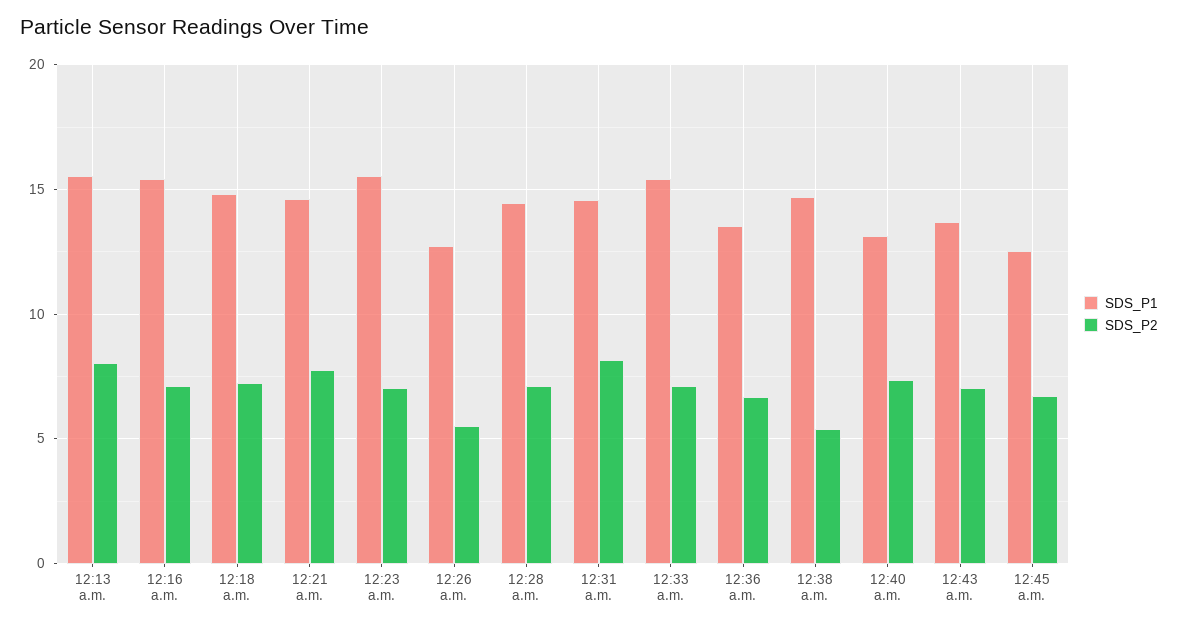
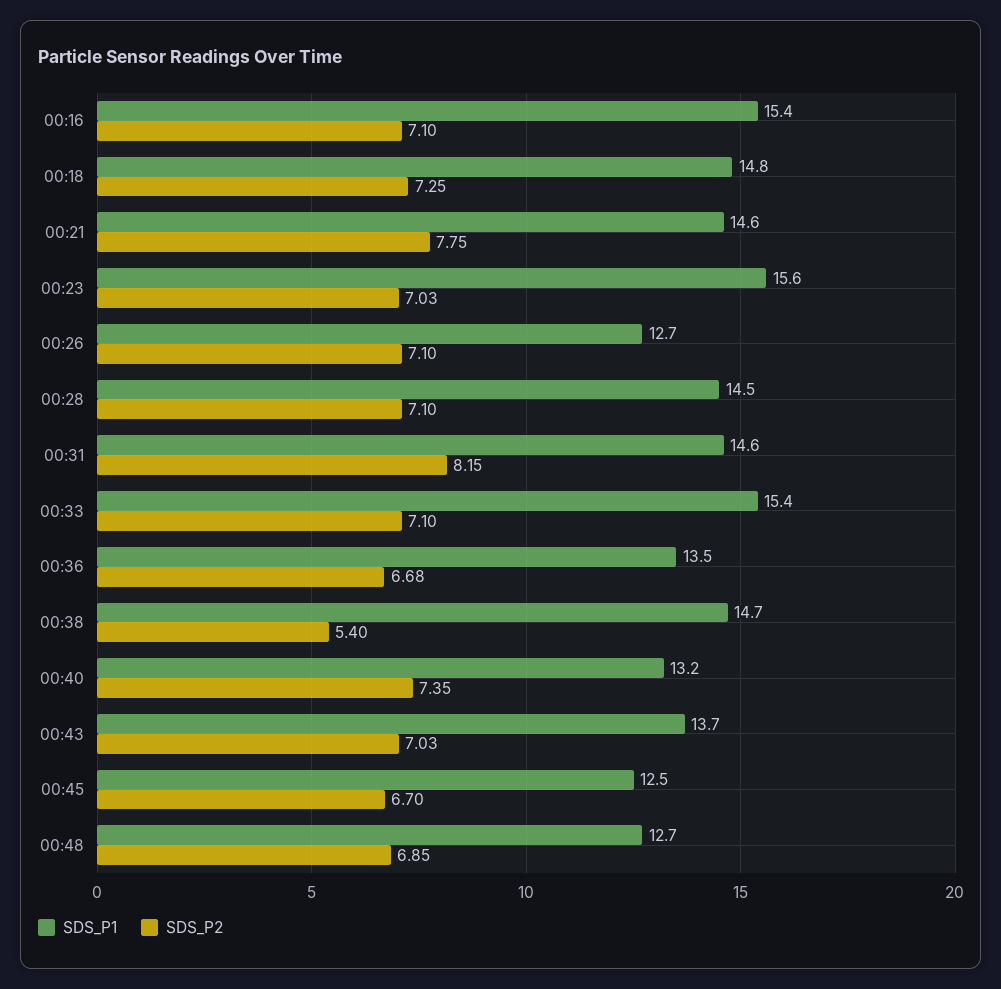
SDS_P1, 12:13 a.m.: 15.5 -> none
SDS_P2, 12:13 a.m.: 8 -> none
SDS_P2, 12:26 a.m.: 5.5 -> 7.1
SDS_P1, 00:48: none -> 12.7
SDS_P2, 00:48: none -> 6.85

